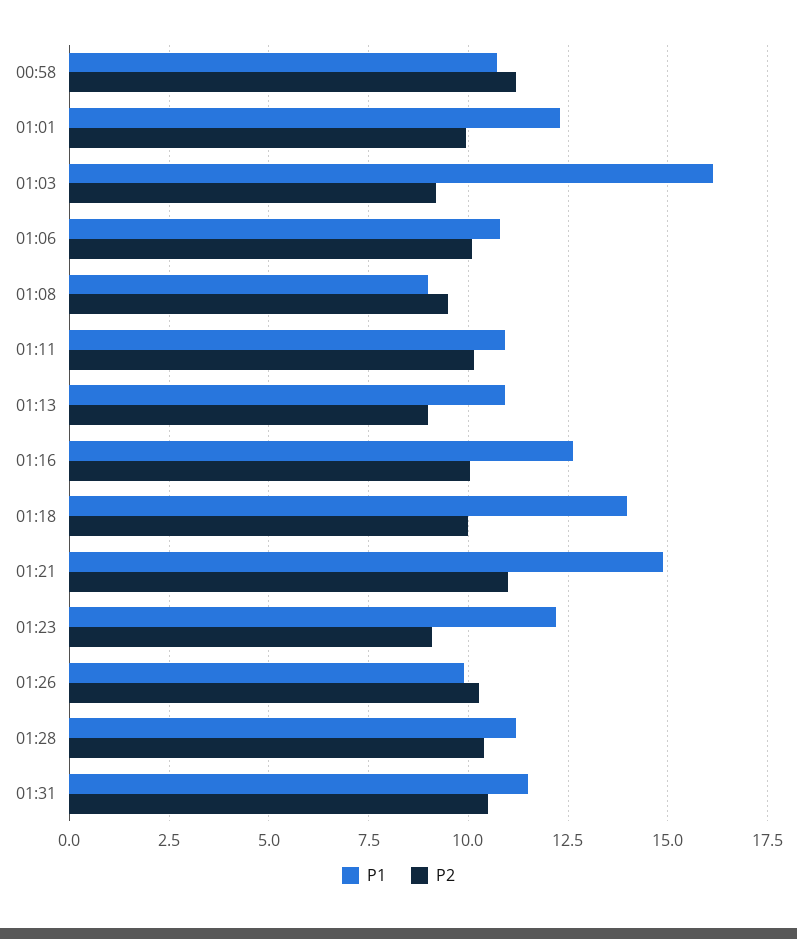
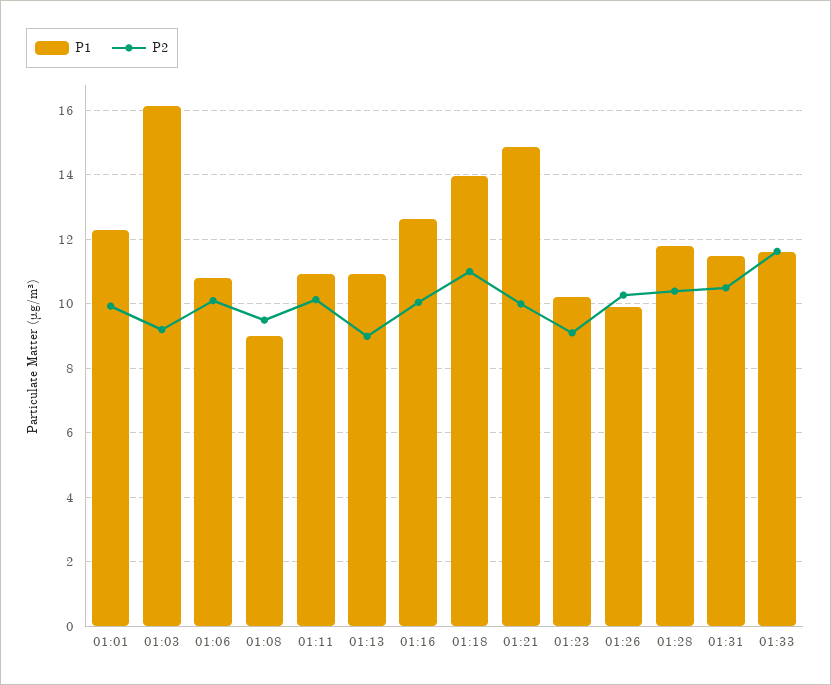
P1, 00:58: 10.75 -> none
P2, 00:58: 11.25 -> none
P2, 01:18: 10 -> 11
P2, 01:21: 11 -> 10
P1, 01:23: 12.25 -> 10.2
P1, 01:28: 11.25 -> 11.8
P1, 01:33: none -> 11.6
P2, 01:33: none -> 11.6

